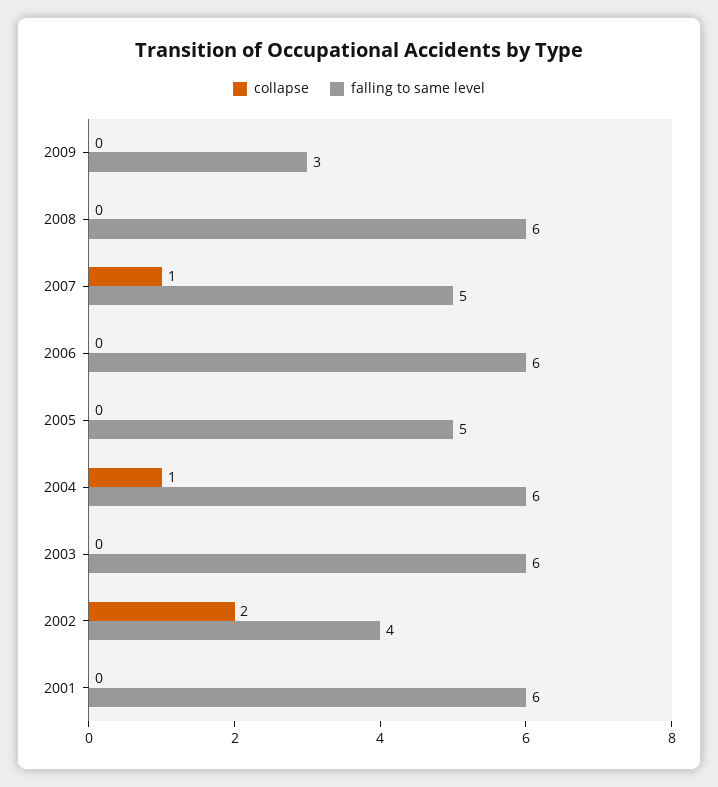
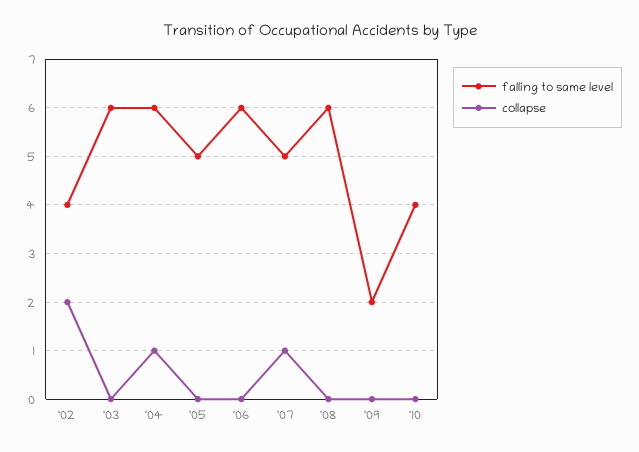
falling to same level, 2009: 3 -> 2
collapse, 2001: 0 -> none
falling to same level, 2001: 6 -> none
falling to same level, '10: none -> 4
collapse, '10: none -> 0

